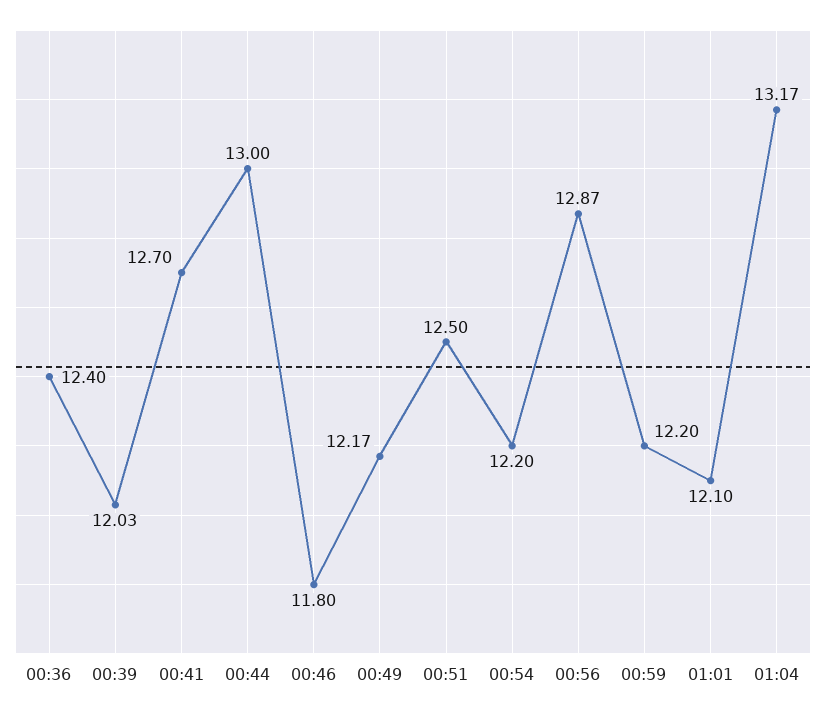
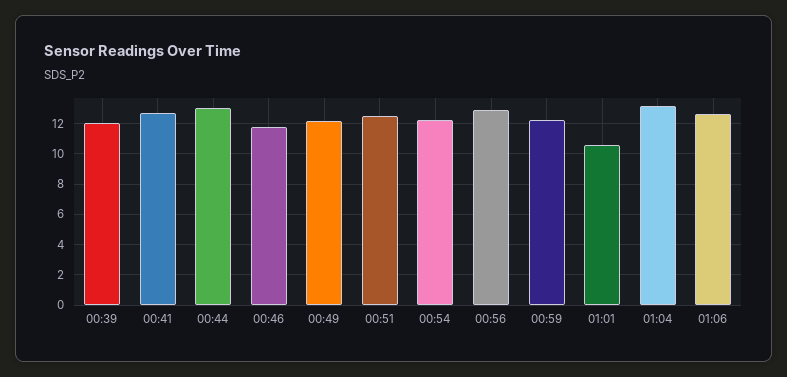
00:36: 12.4 -> none
01:01: 12.1 -> 10.5
01:06: none -> 12.5

